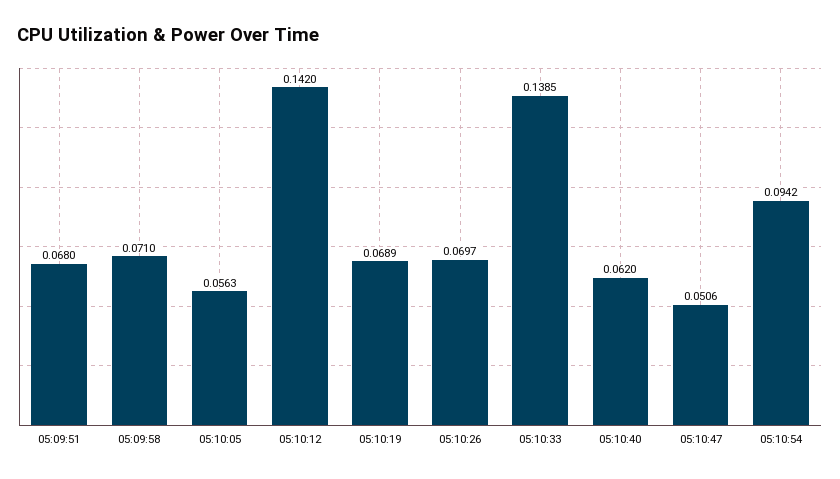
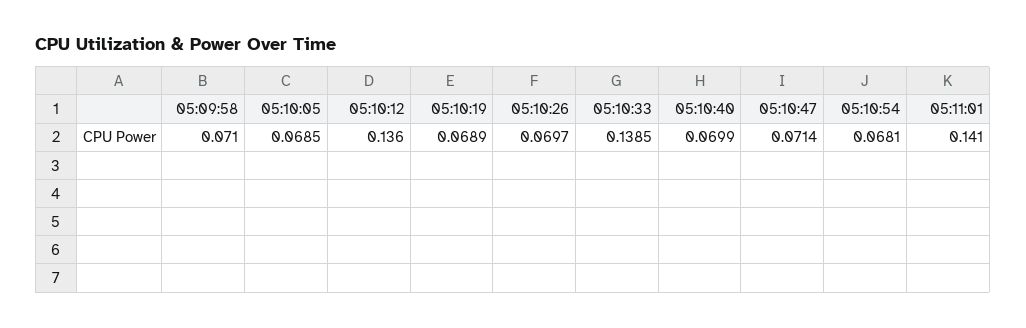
05:09:51: 0.068 -> none
05:10:05: 0.0563 -> 0.0685
05:10:12: 0.142 -> 0.136
05:10:40: 0.062 -> 0.0699
05:10:47: 0.0506 -> 0.0714
05:10:54: 0.0942 -> 0.0681
05:11:01: none -> 0.141

